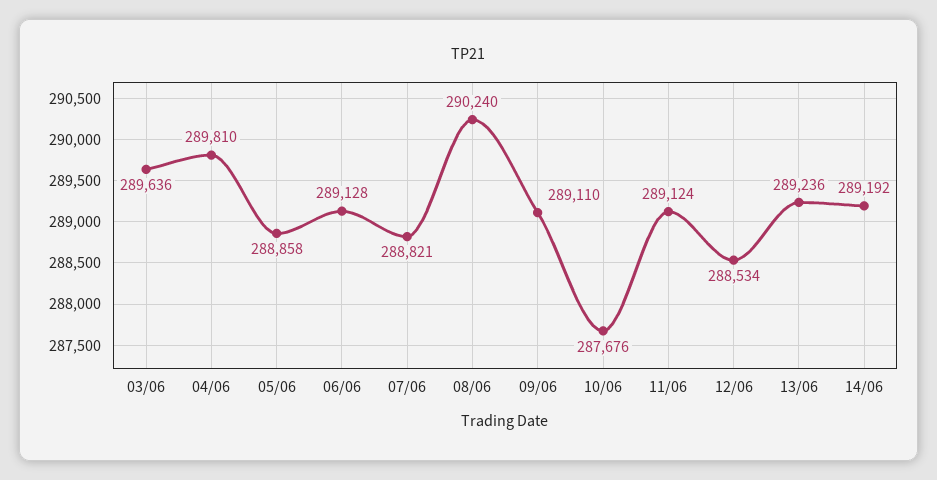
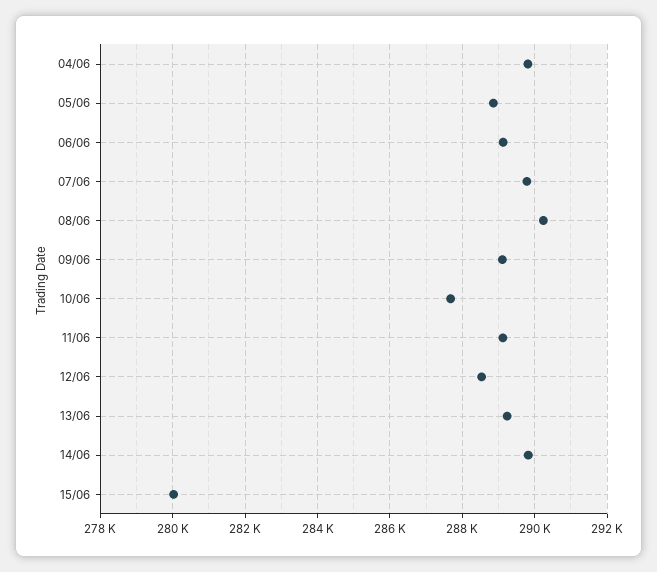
03/06: 289636 -> none
07/06: 288821 -> 289800
14/06: 289192 -> 289800
15/06: none -> 280000

